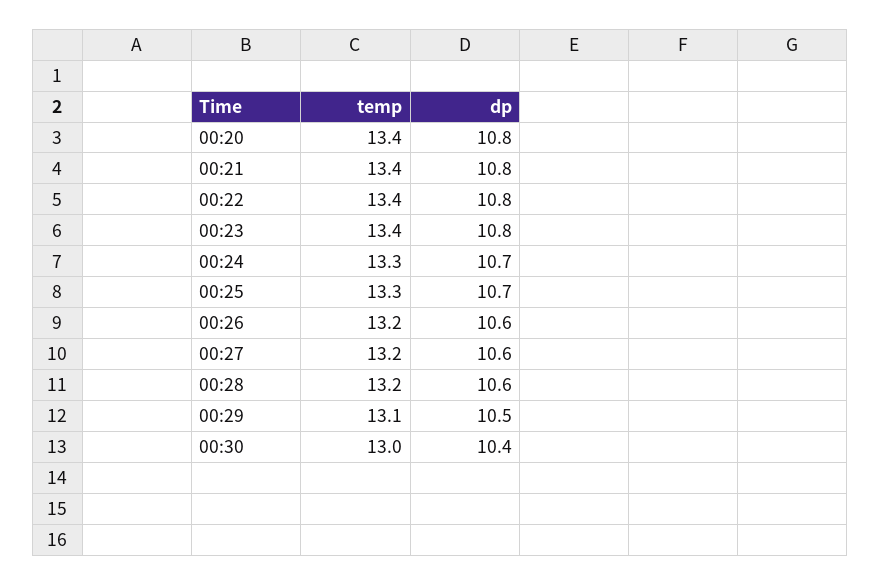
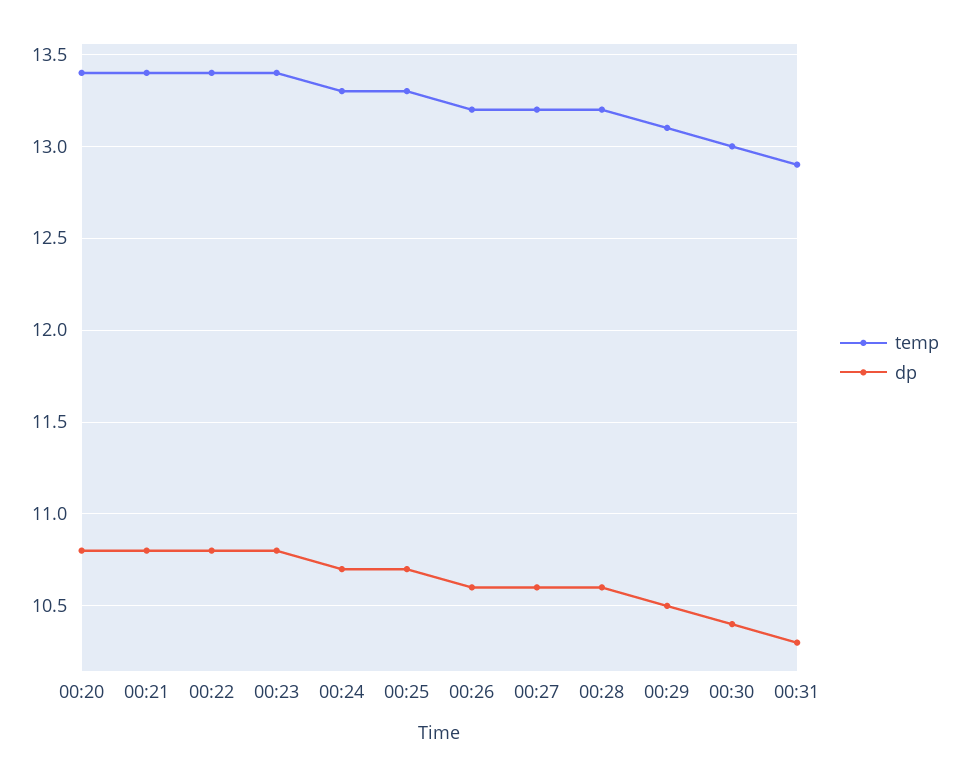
temp, 00:31: none -> 12.9
dp, 00:31: none -> 10.3

